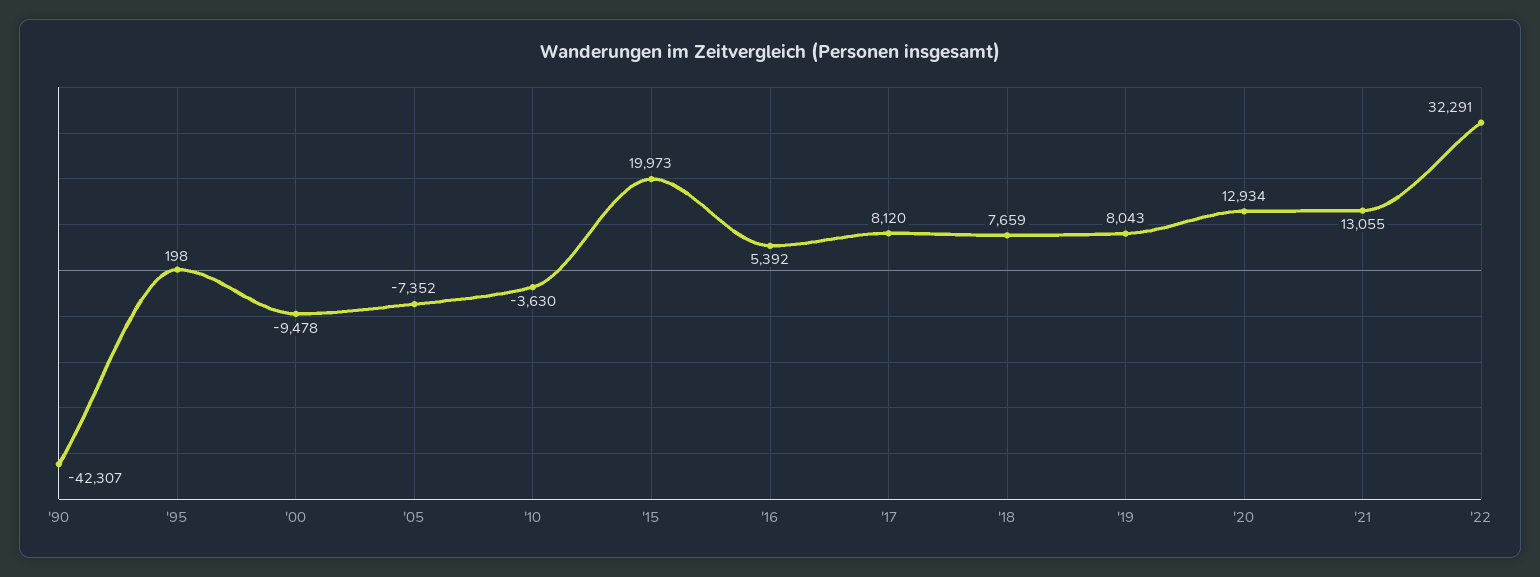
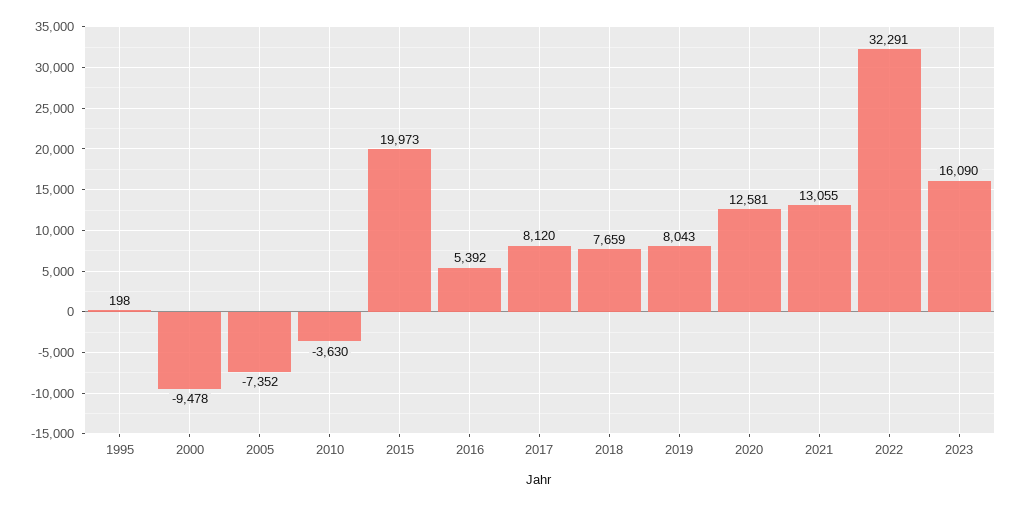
'90: -42307 -> none
'20: 12934 -> 12581
2023: none -> 16090

